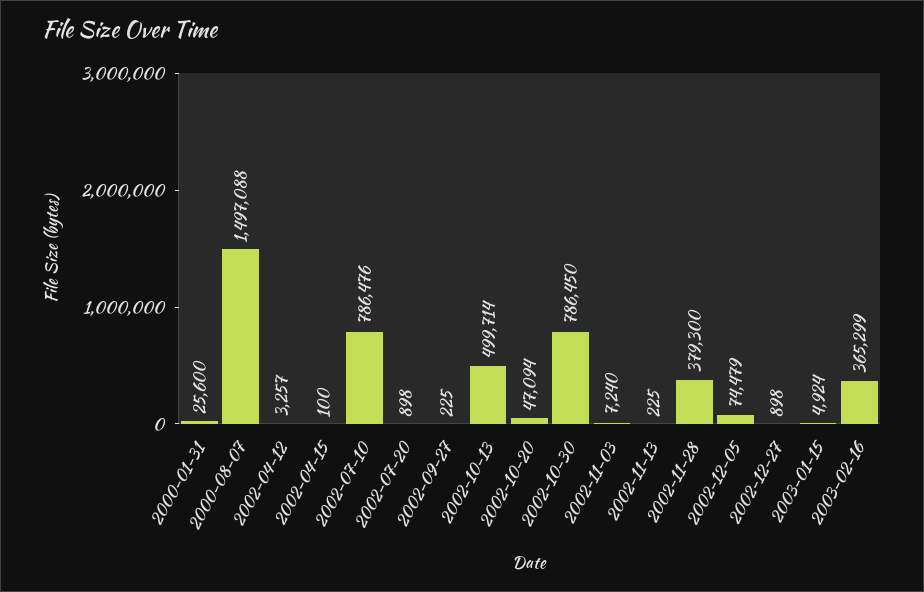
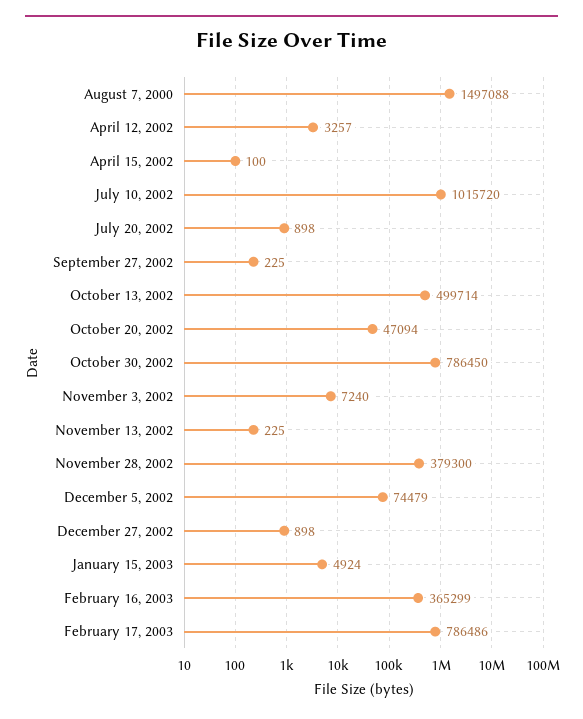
2000-01-31: 25600 -> none
2002-07-10: 786476 -> 1015720
February 17, 2003: none -> 786486

